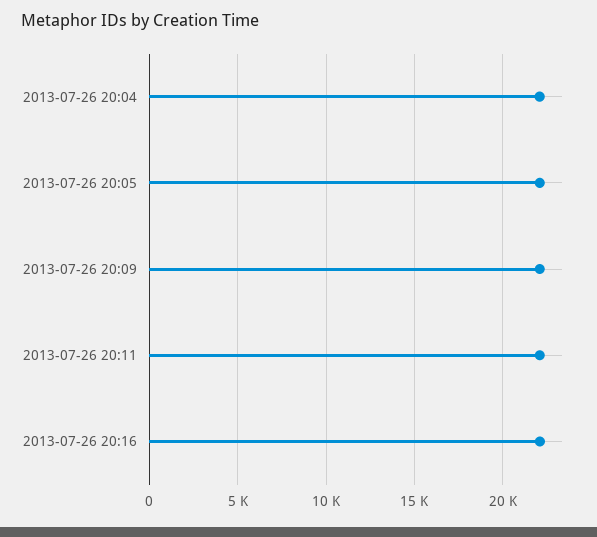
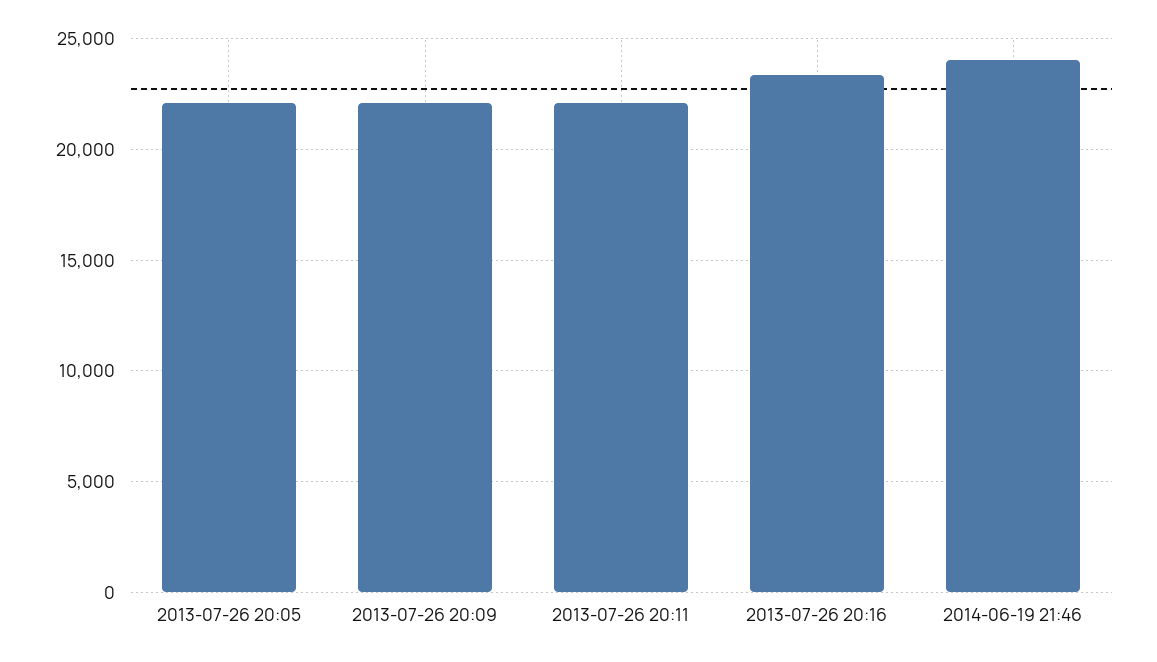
2013-07-26 20:04: 22000 -> none
2013-07-26 20:16: 22000 -> 23500
2014-06-19 21:46: none -> 24000

